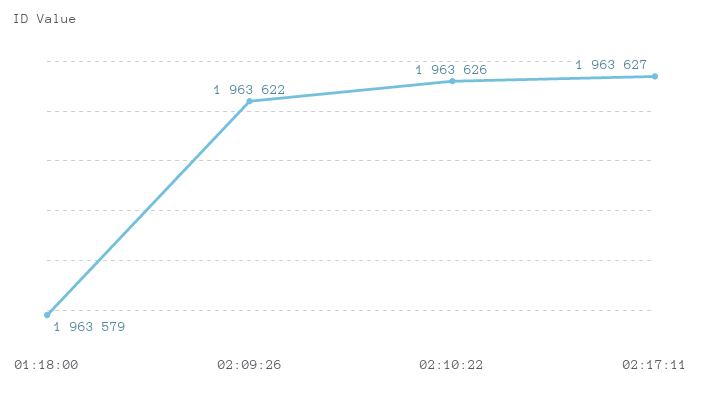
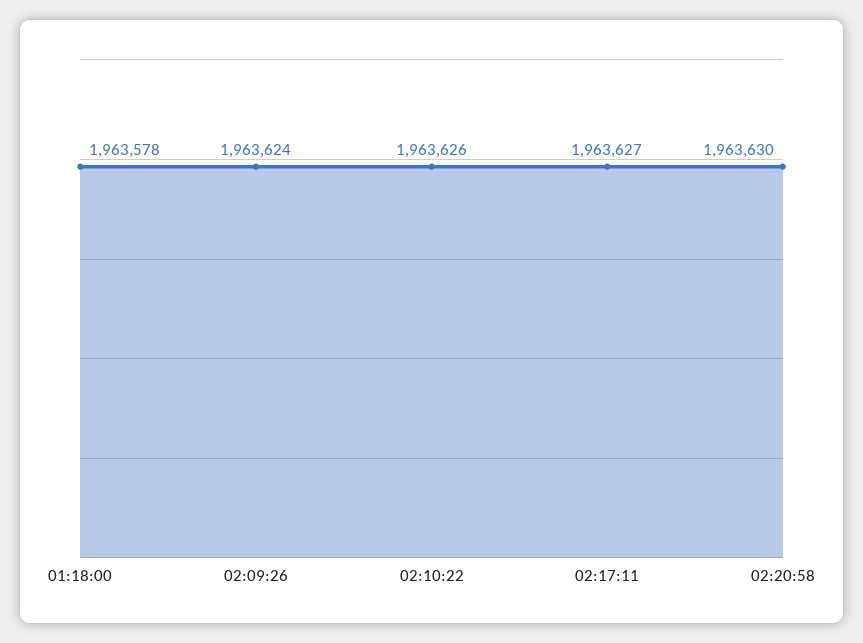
01:18:00: 1963579 -> 1963578
02:09:26: 1963622 -> 1963624
02:20:58: none -> 1963630

